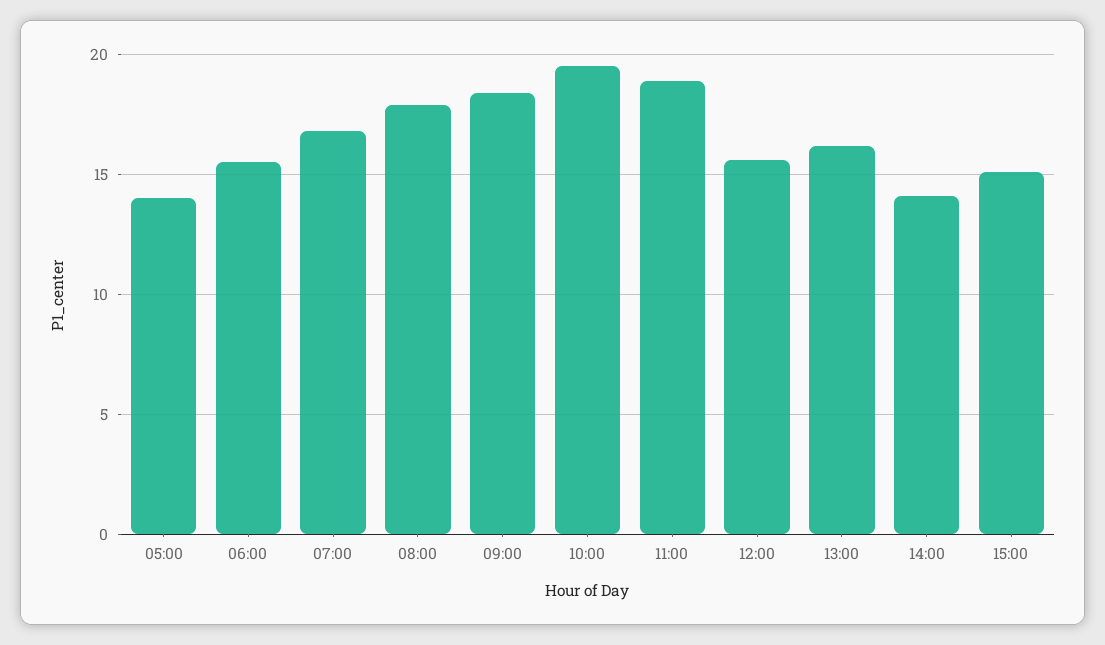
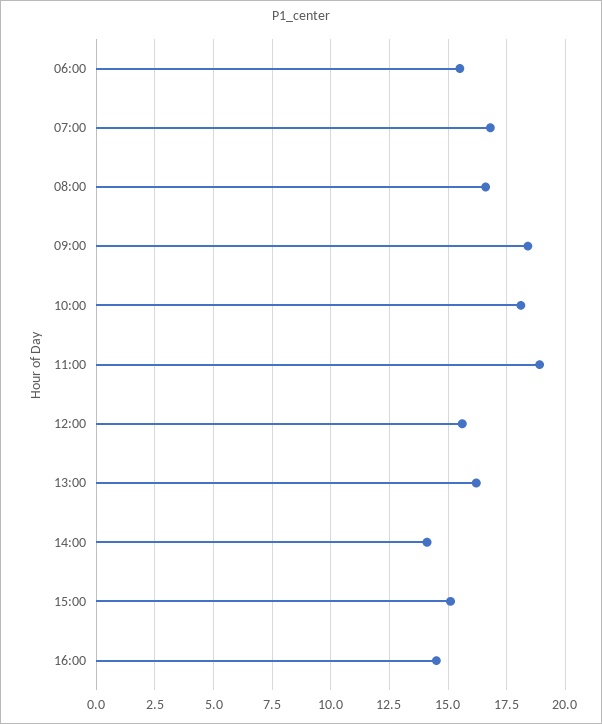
05:00: 14 -> none
08:00: 18 -> 16.5
10:00: 19.5 -> 18
16:00: none -> 14.5

